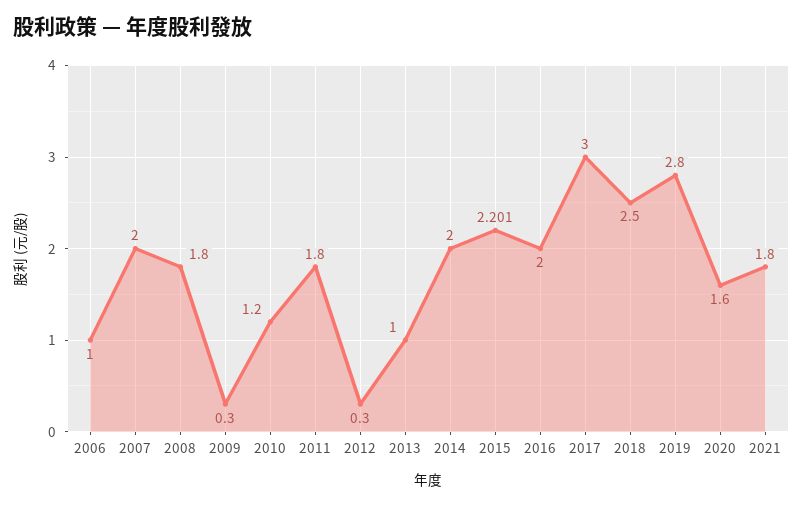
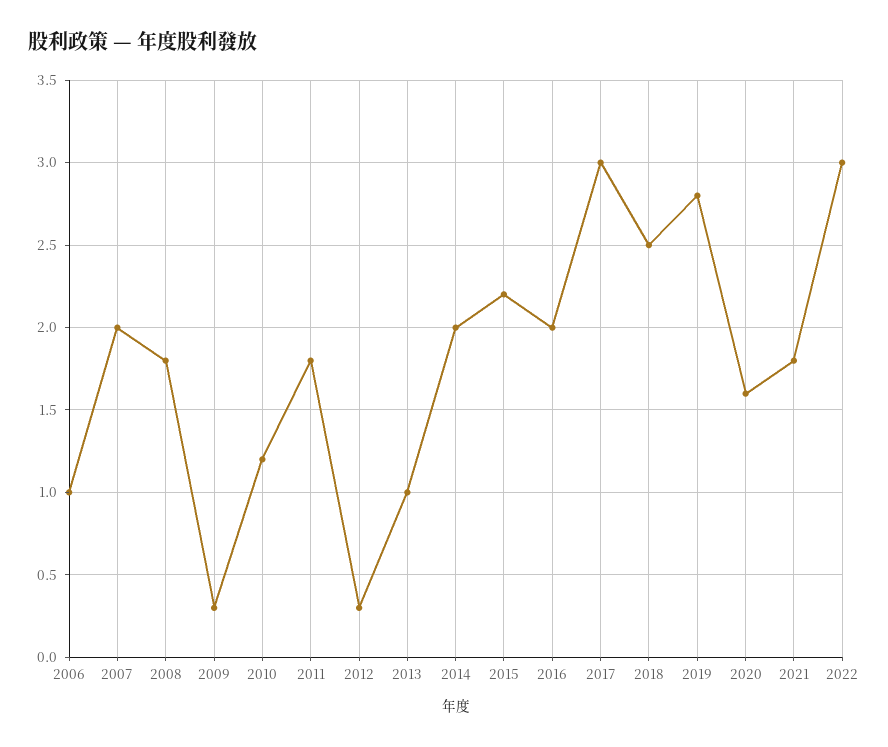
2022: none -> 3

